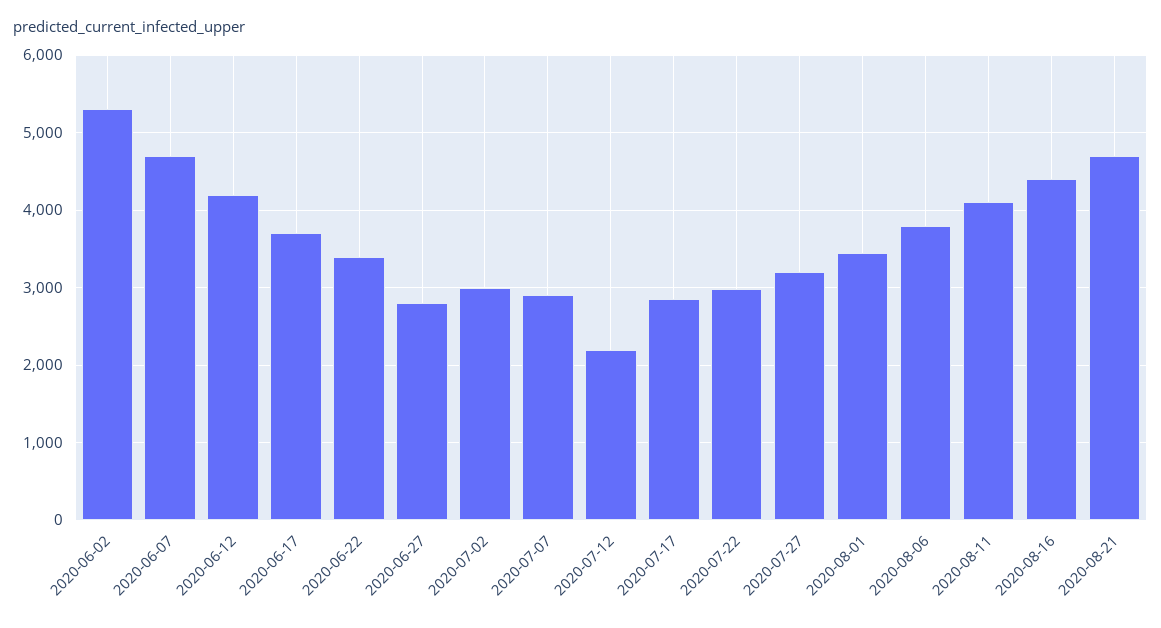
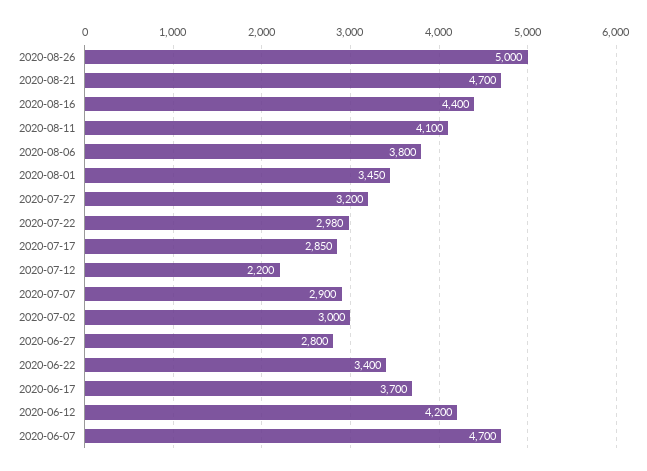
2020-06-02: 5300 -> none
2020-08-26: none -> 5000

